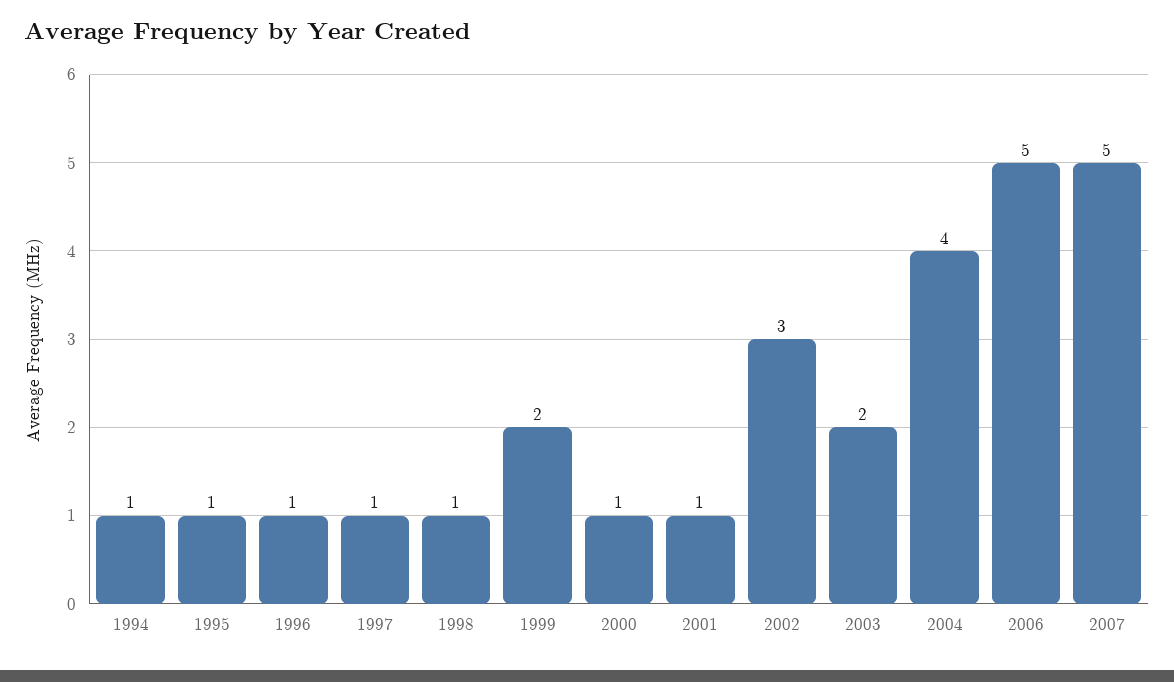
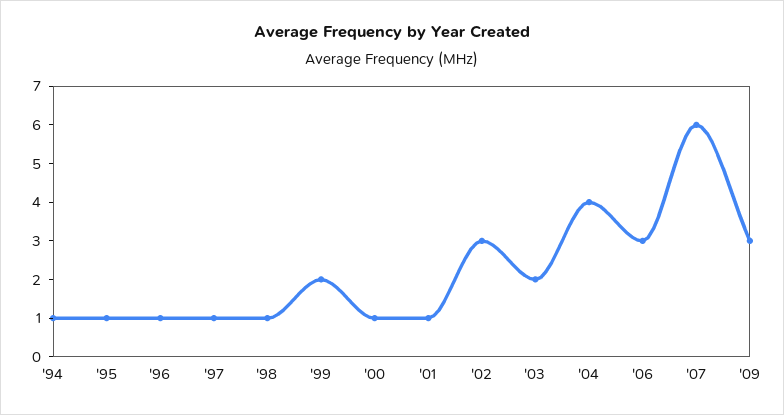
2006: 5 -> 3
2007: 5 -> 6
'09: none -> 3

